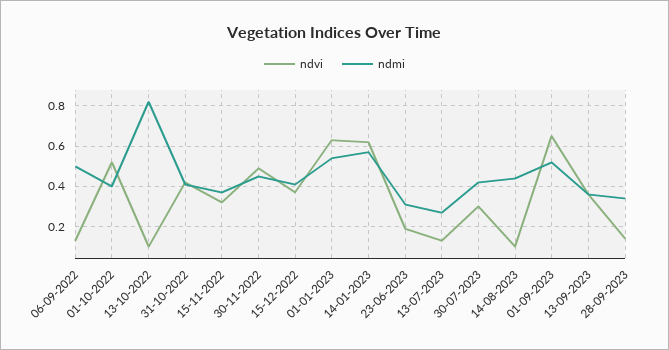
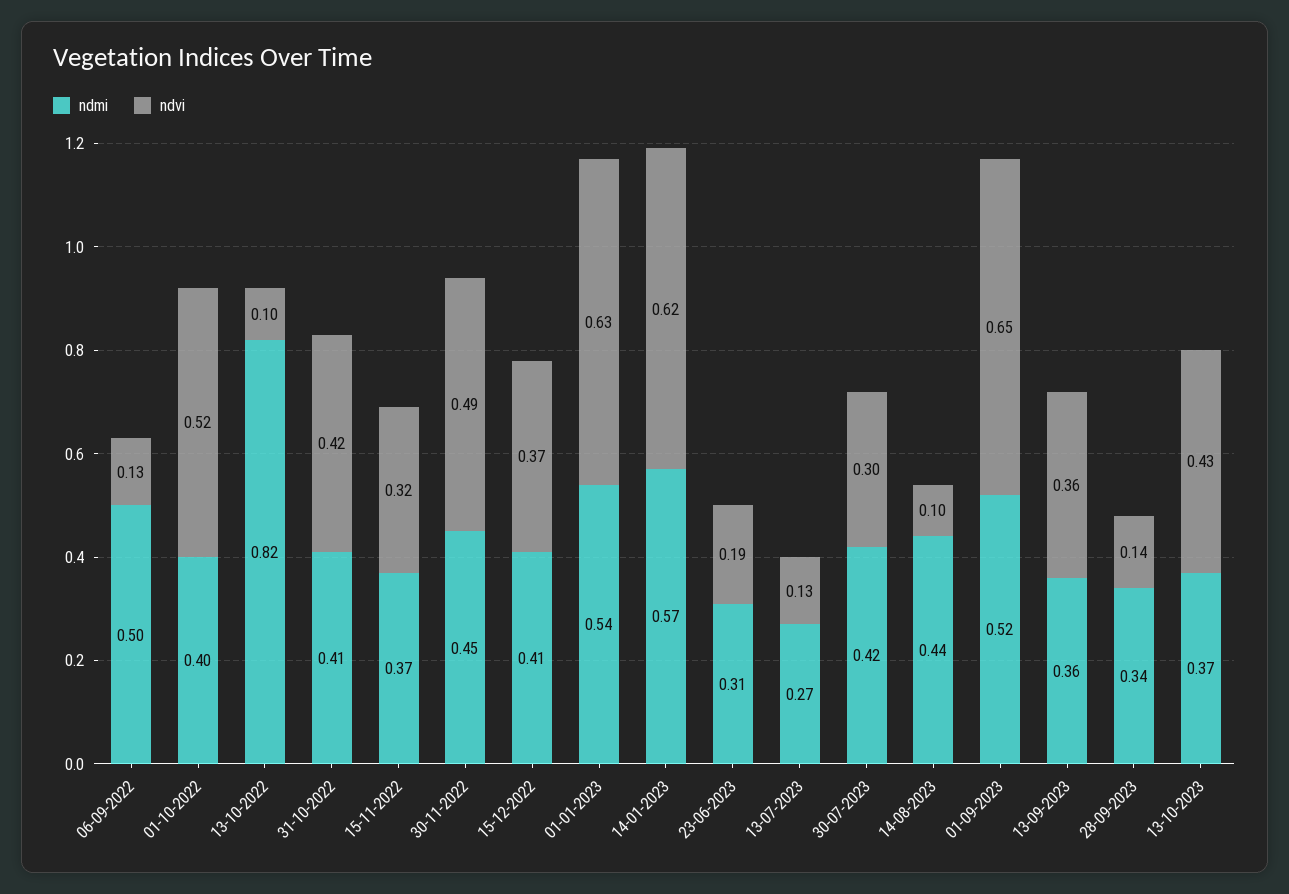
ndmi, 13-10-2023: none -> 0.37
ndvi, 13-10-2023: none -> 0.43

